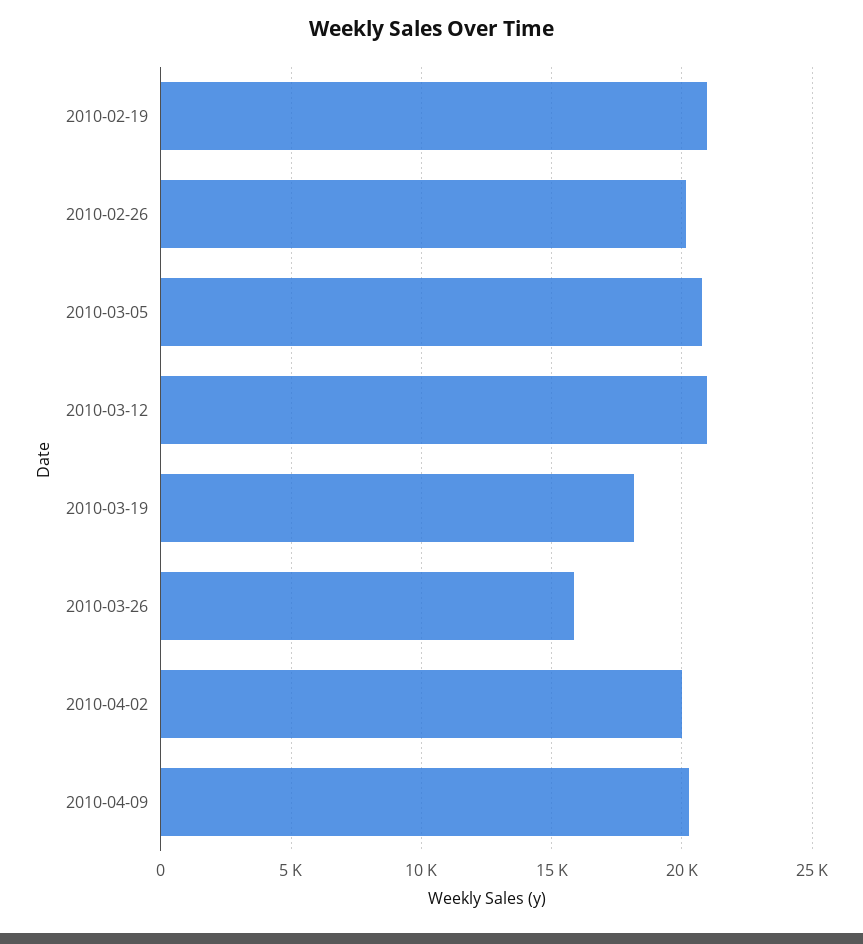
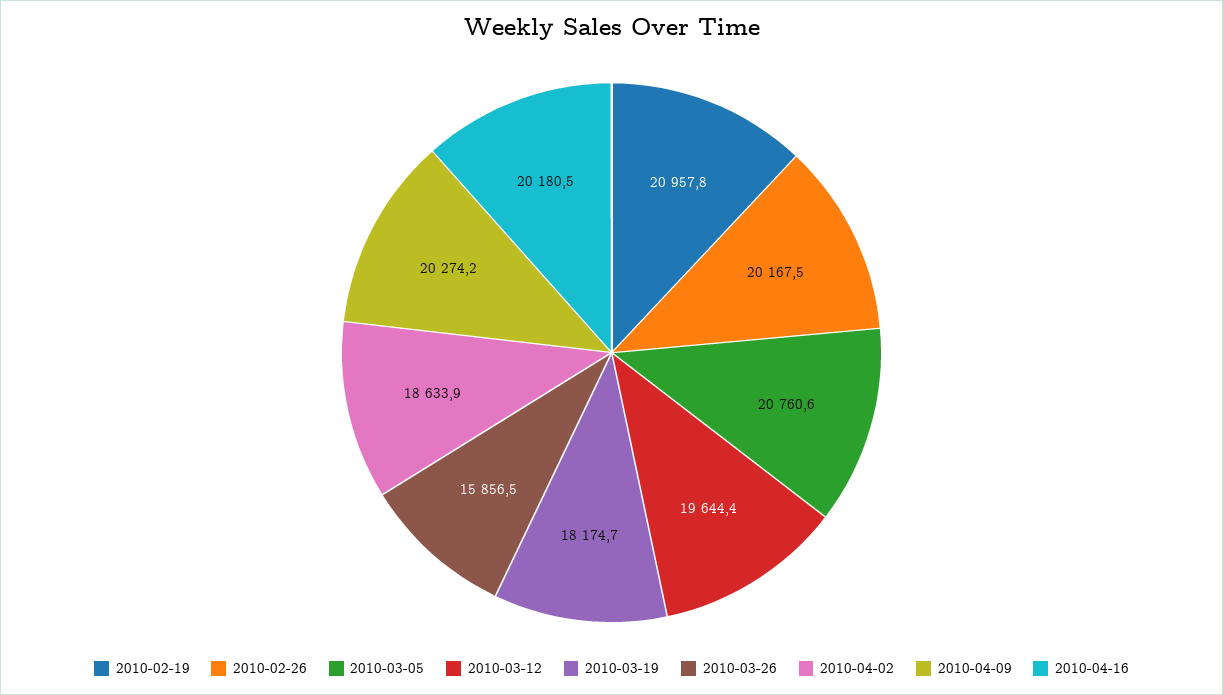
2010-03-12: 21000 -> 19644.4
2010-04-02: 20000 -> 18633.9
2010-04-16: none -> 20180.5

